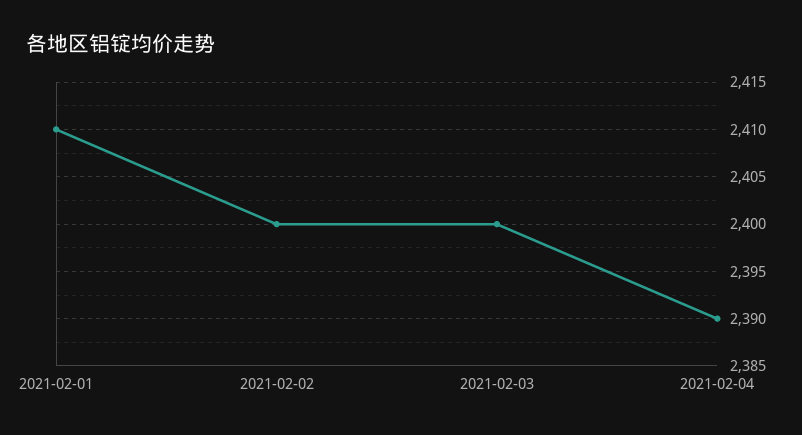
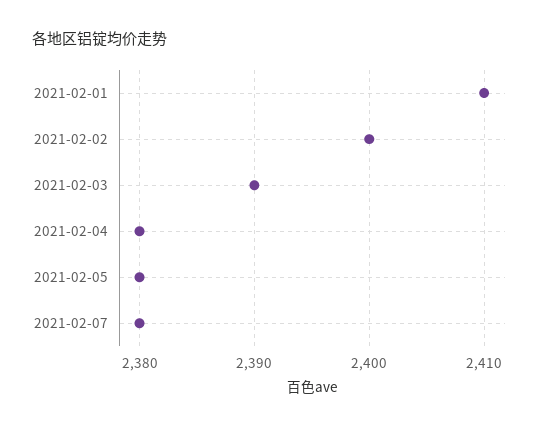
2021-02-03: 2400 -> 2390
2021-02-04: 2390 -> 2380
2021-02-05: none -> 2380
2021-02-07: none -> 2380

